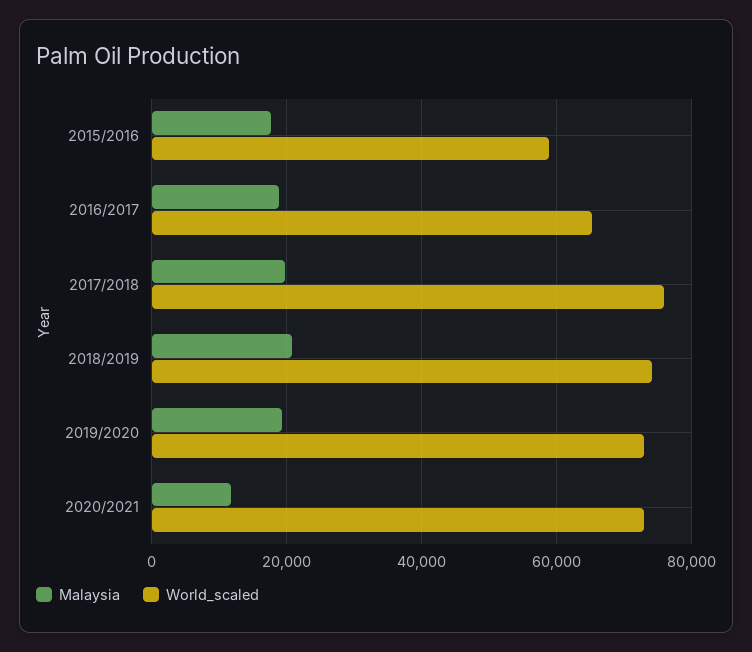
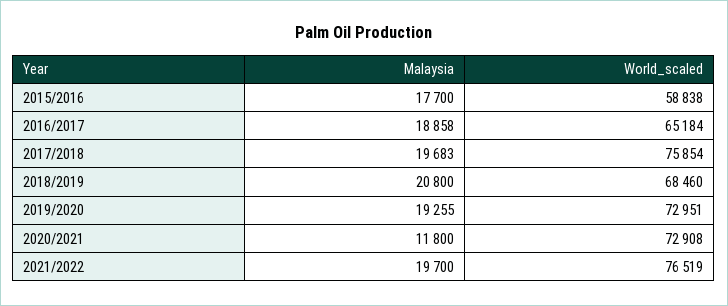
World_scaled, 2018/2019: 74000 -> 68460
Malaysia, 2021/2022: none -> 19700
World_scaled, 2021/2022: none -> 76519

